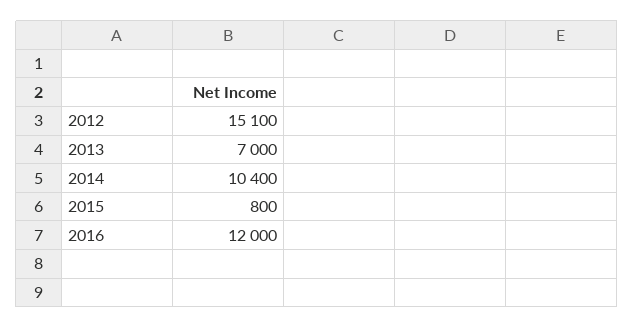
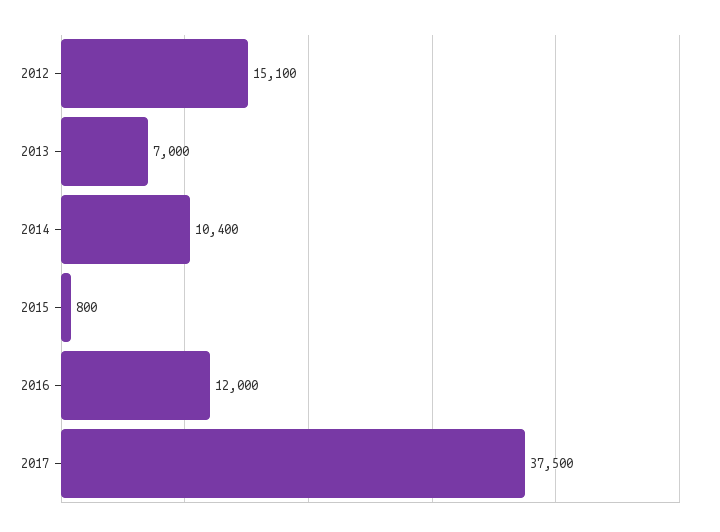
2017: none -> 37500

